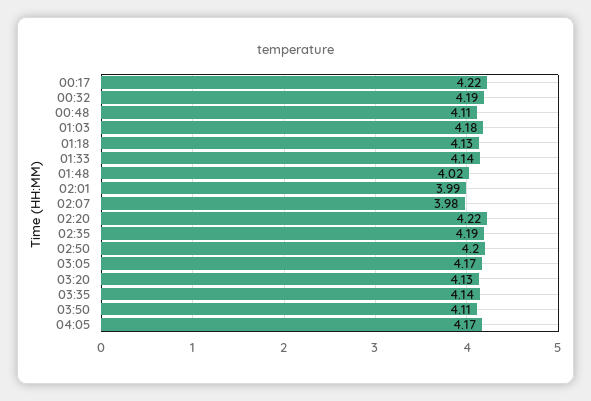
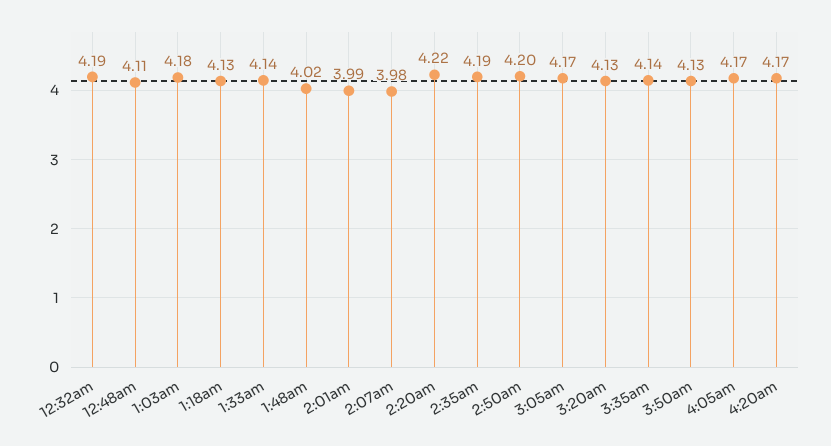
00:17: 4.22 -> none
03:50: 4.11 -> 4.13
4:20am: none -> 4.17

